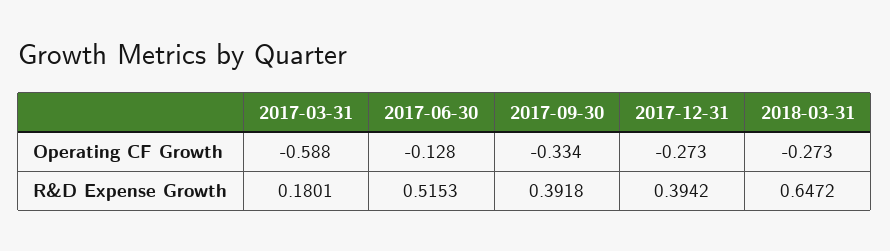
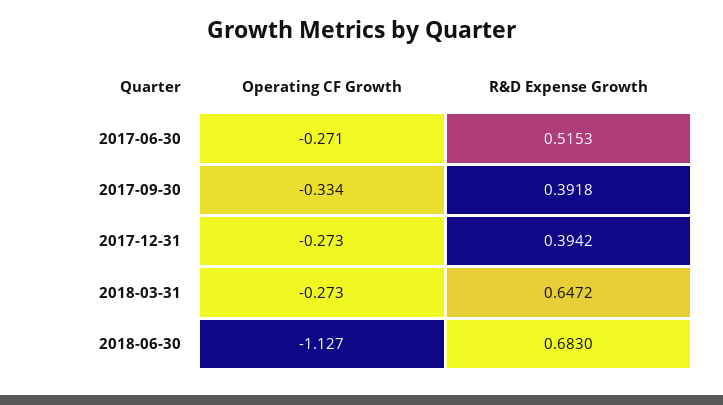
2017-03-31, Operating CF Growth: -0.588 -> none
2017-06-30, Operating CF Growth: -0.128 -> -0.271
2017-03-31, R&D Expense Growth: 0.1801 -> none
2018-06-30, Operating CF Growth: none -> -1.127
2018-06-30, R&D Expense Growth: none -> 0.683

